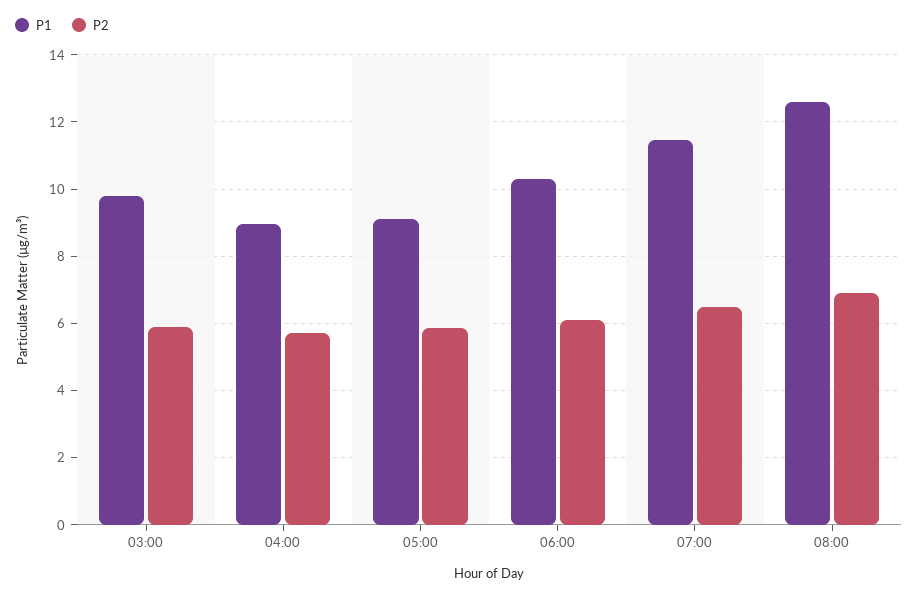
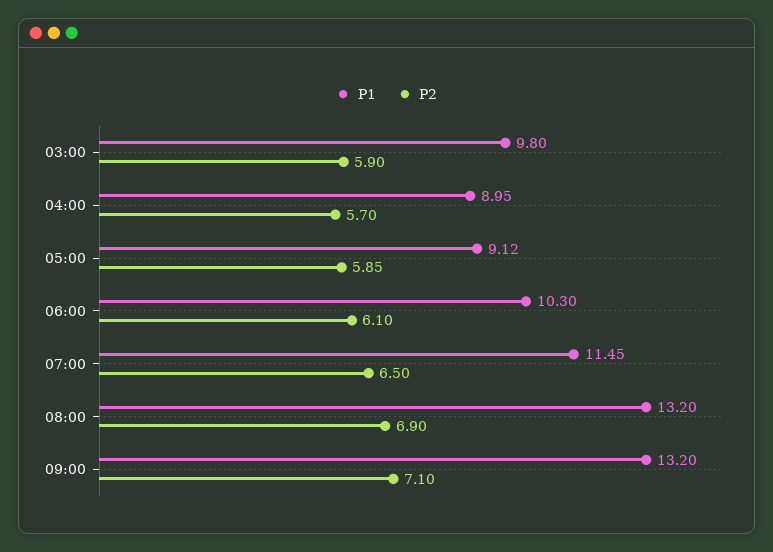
P1, 08:00: 12.6 -> 13.2
P1, 09:00: none -> 13.2
P2, 09:00: none -> 7.1

